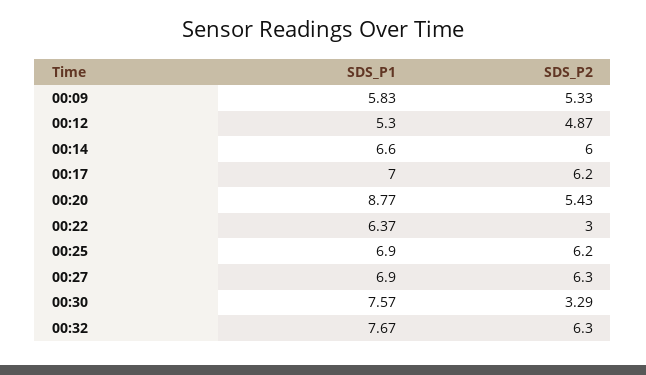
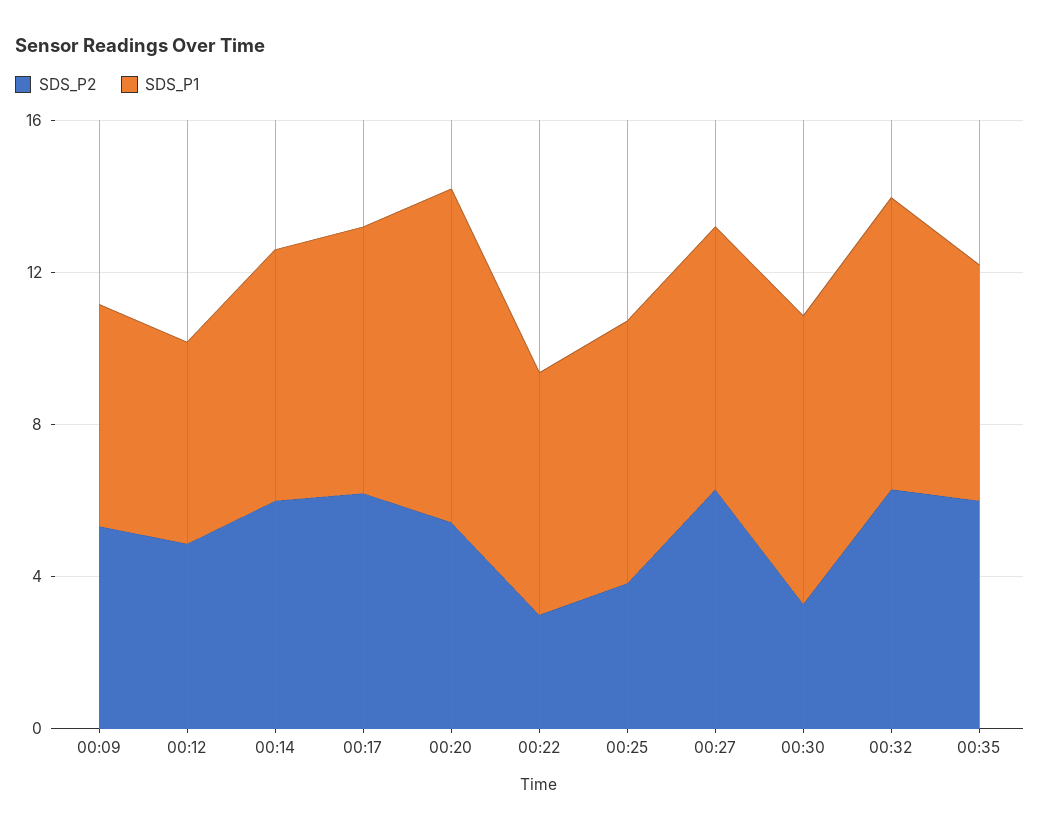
SDS_P2, 00:25: 6.2 -> 4
SDS_P2, 00:35: none -> 6
SDS_P1, 00:35: none -> 6

